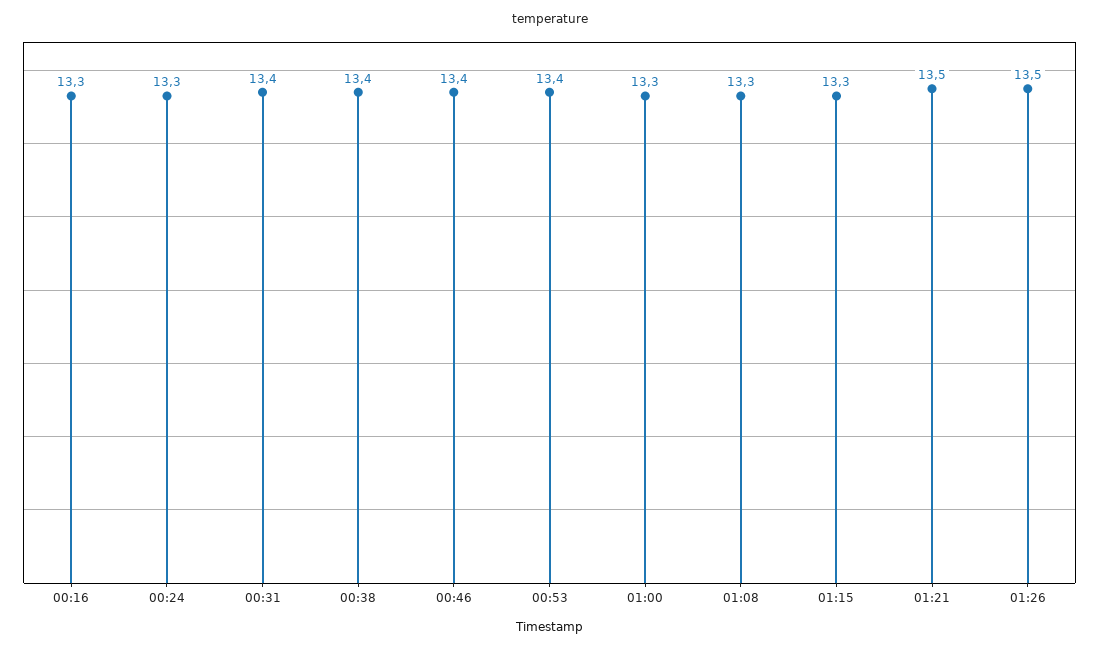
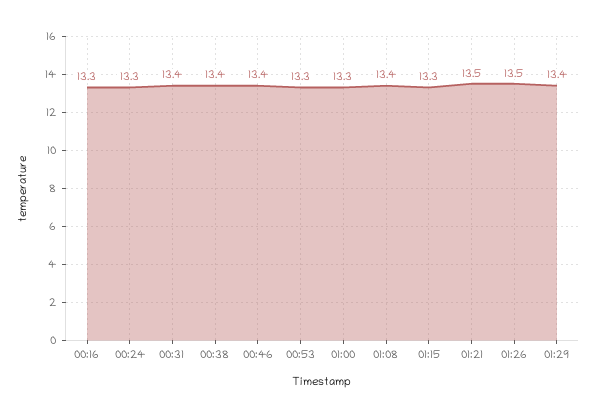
00:53: 13.4 -> 13.3
01:08: 13.3 -> 13.4
01:29: none -> 13.4

